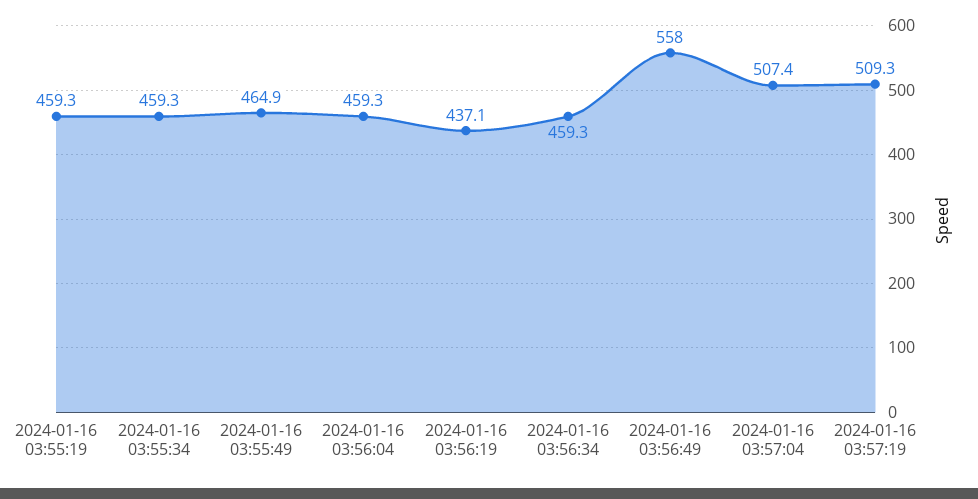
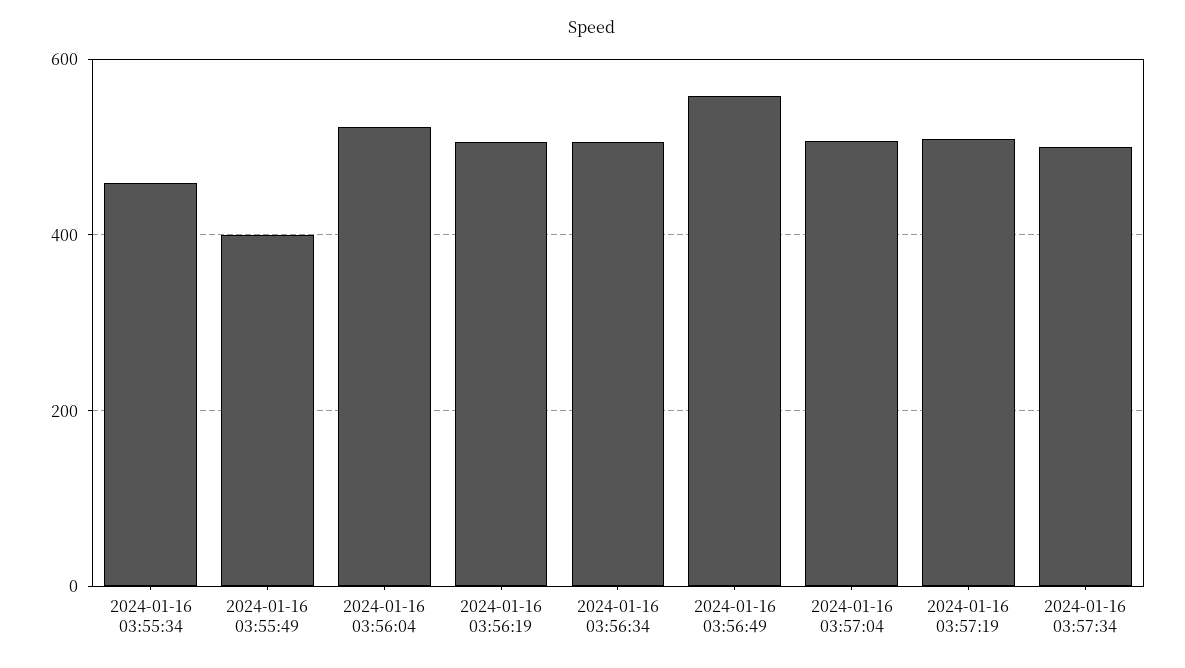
2024-01-16 03:55:19: 459.3 -> none
2024-01-16 03:55:49: 464.9 -> 400
2024-01-16 03:56:04: 459.3 -> 520
2024-01-16 03:56:19: 437.1 -> 500
2024-01-16 03:56:34: 459.3 -> 500
2024-01-16 03:57:34: none -> 500

